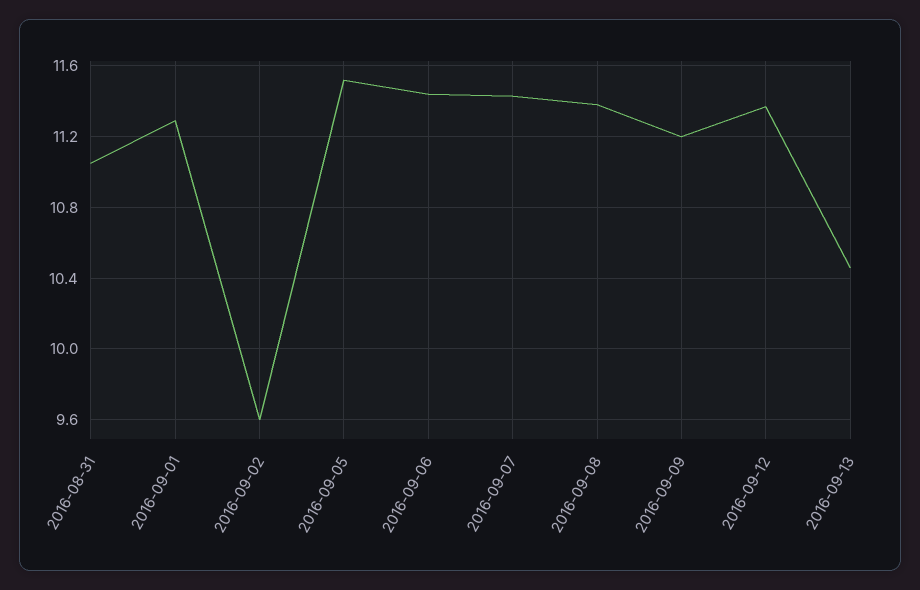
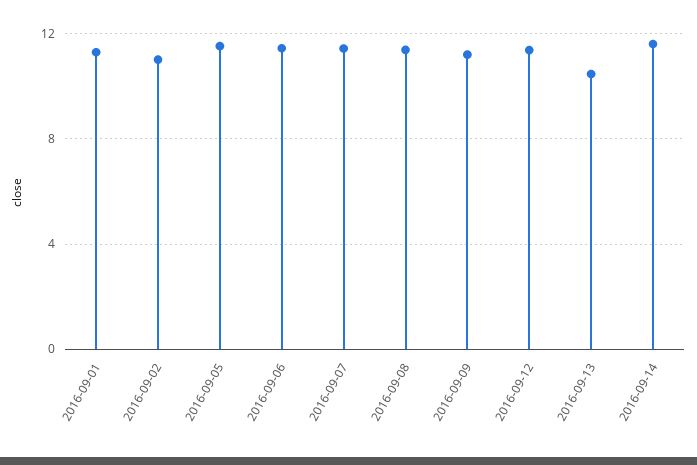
2016-08-31: 11.05 -> none
2016-09-02: 9.6 -> 11
2016-09-14: none -> 11.5

